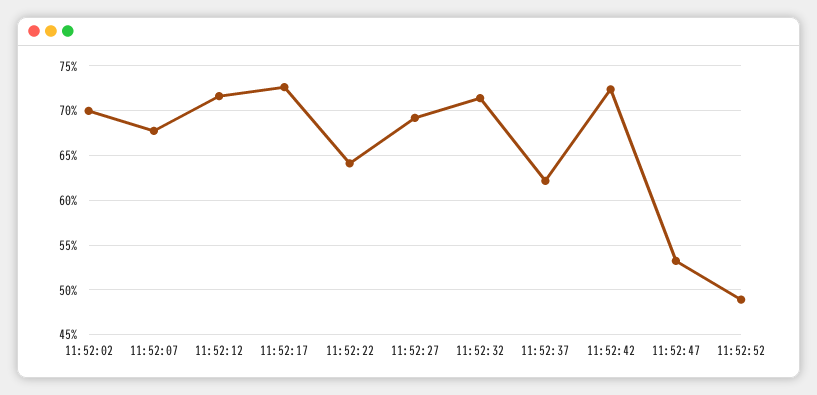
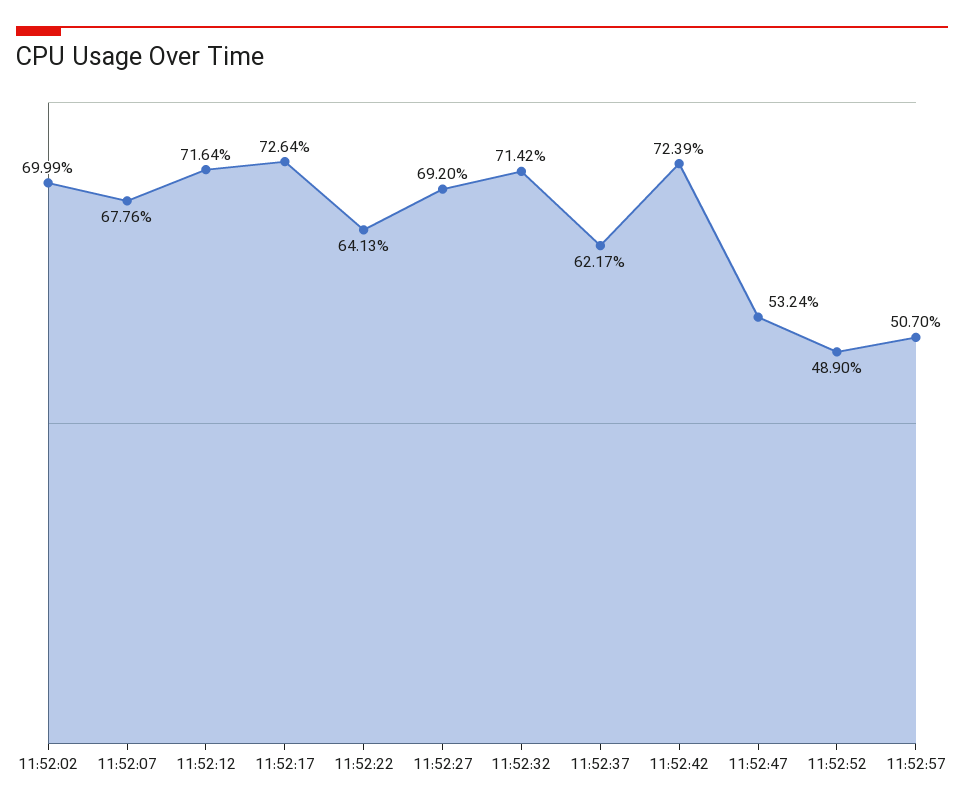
11:52:57: none -> 50.7

